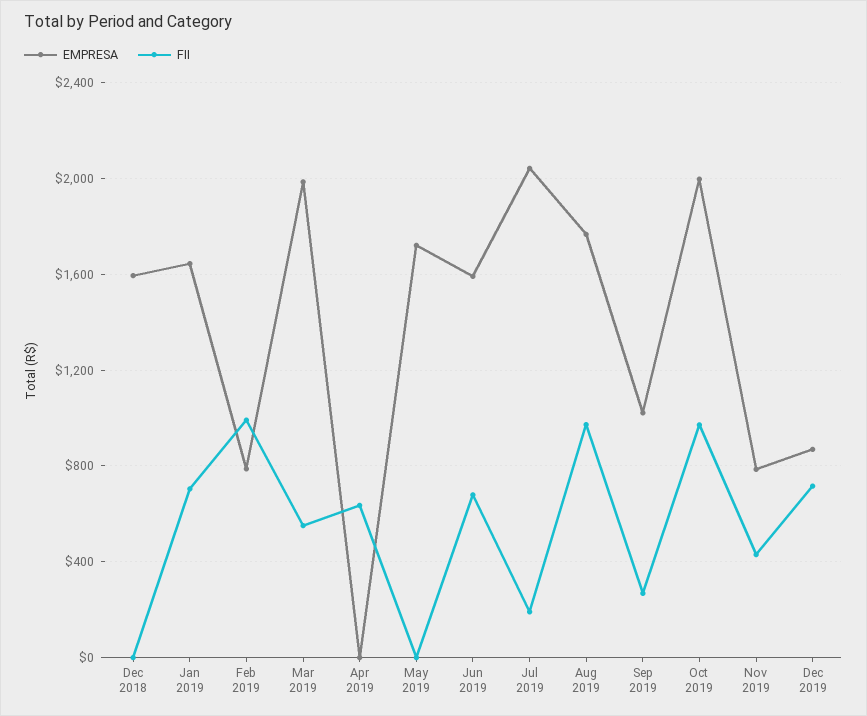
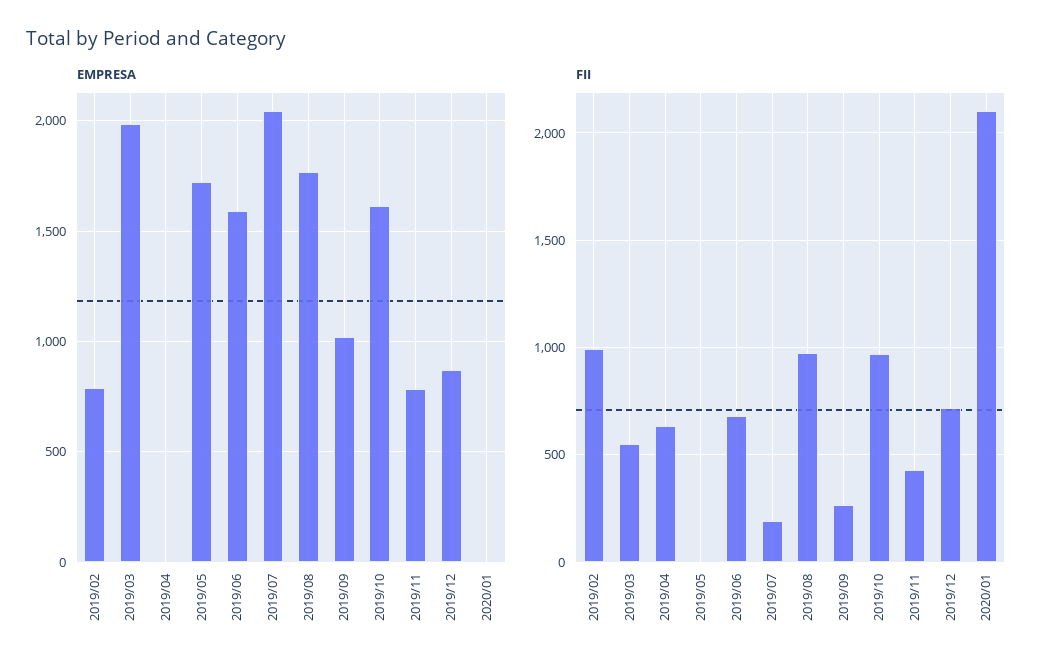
EMPRESA, Dec 2018: 1600 -> none
FII, Dec 2018: 0 -> none
EMPRESA, Jan 2019: 1650 -> none
FII, Jan 2019: 700 -> none
EMPRESA, Oct 2019: 2000 -> 1600
EMPRESA, 2020/01: none -> 0
FII, 2020/01: none -> 2100

